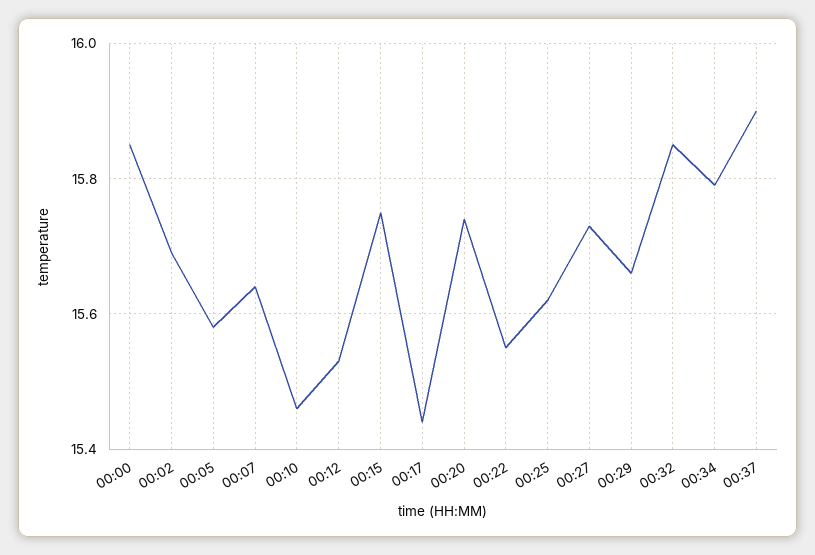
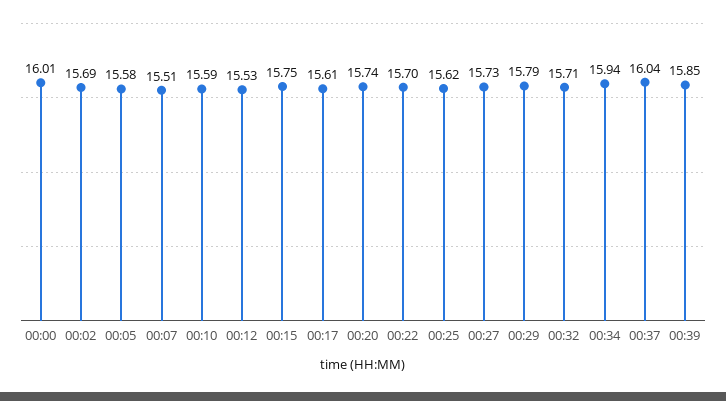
00:00: 15.85 -> 16.01
00:07: 15.65 -> 15.51
00:10: 15.45 -> 15.59
00:17: 15.45 -> 15.61
00:22: 15.55 -> 15.7
00:29: 15.65 -> 15.79
00:32: 15.85 -> 15.71
00:34: 15.8 -> 15.94
00:37: 15.9 -> 16.04
00:39: none -> 15.85

